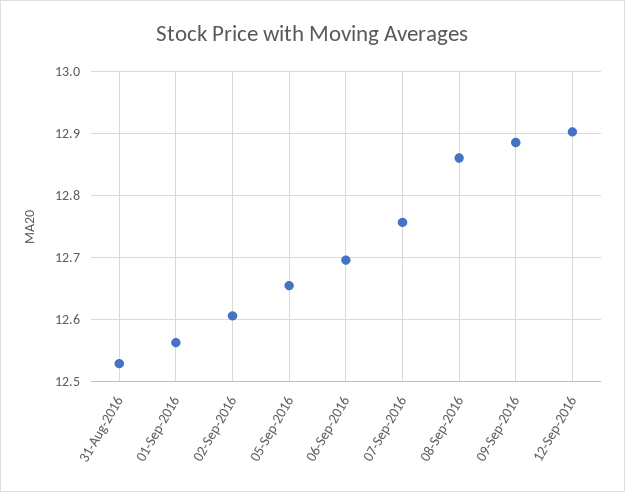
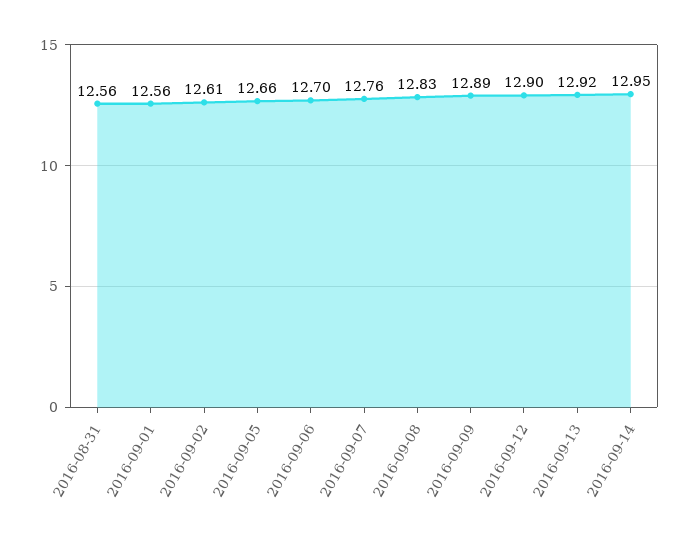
31-Aug-2016: 12.53 -> 12.56
08-Sep-2016: 12.86 -> 12.83
2016-09-13: none -> 12.92
2016-09-14: none -> 12.95

